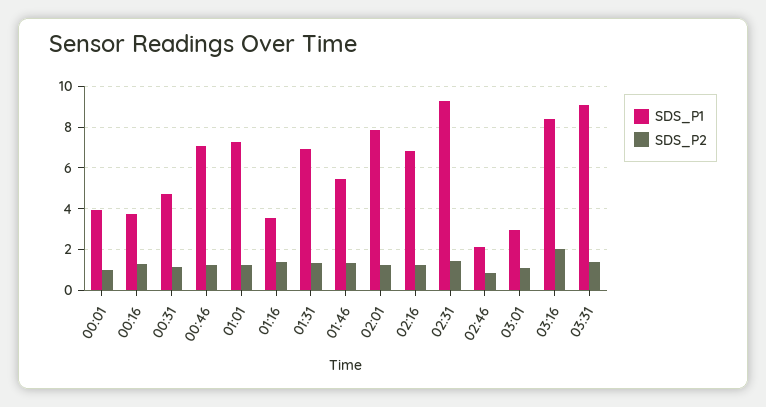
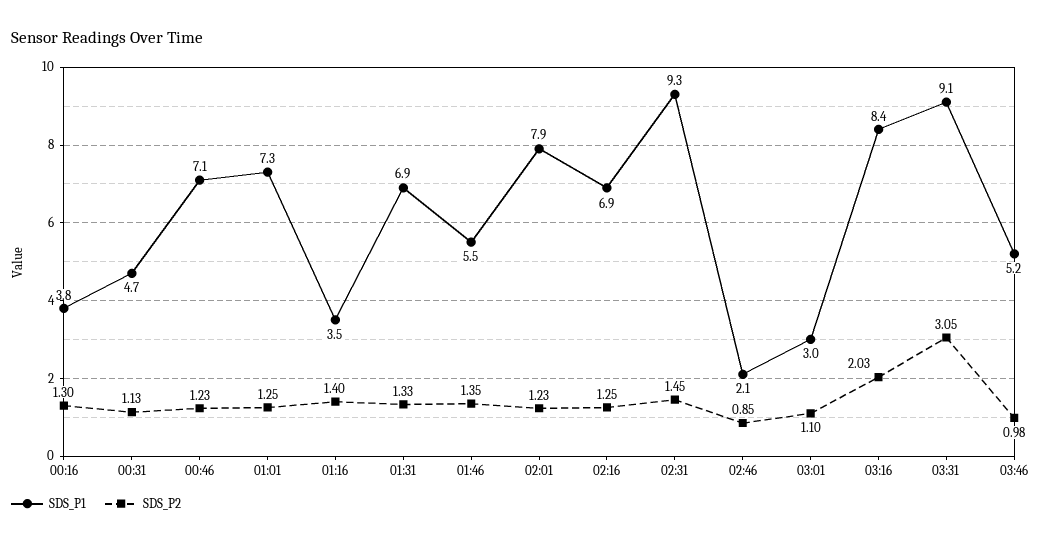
SDS_P1, 00:01: 4 -> none
SDS_P2, 00:01: 1 -> none
SDS_P2, 03:31: 1.5 -> 3.05
SDS_P1, 03:46: none -> 5.2
SDS_P2, 03:46: none -> 0.98

